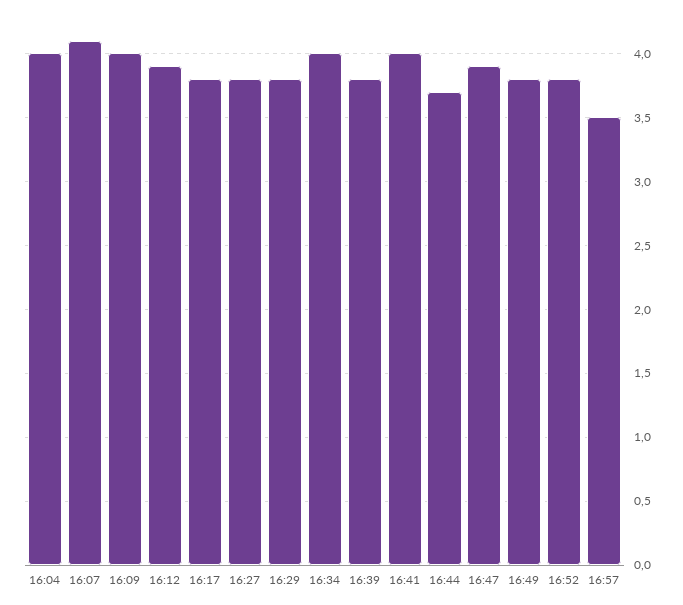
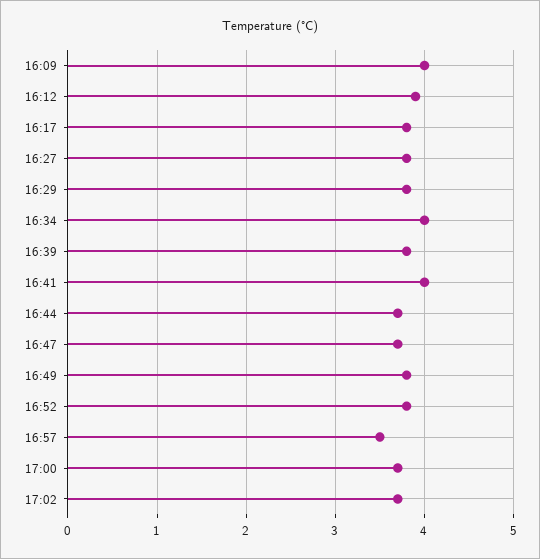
16:04: 4 -> none
16:07: 4.1 -> none
16:47: 3.9 -> 3.7
17:00: none -> 3.7
17:02: none -> 3.7

